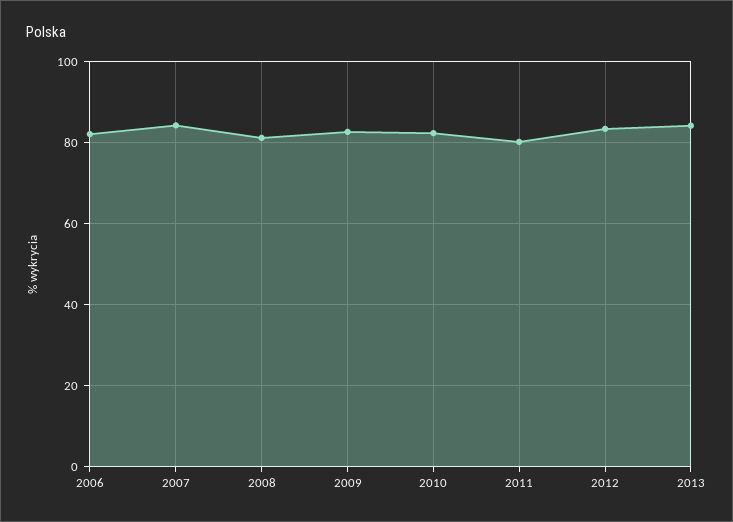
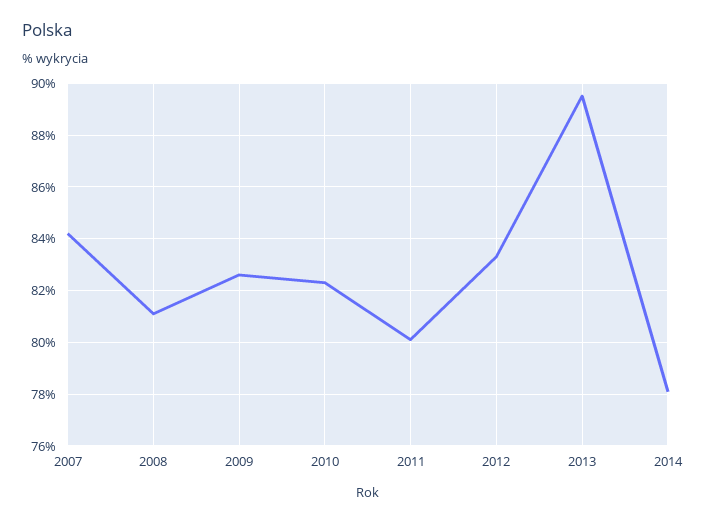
2006: 82 -> none
2013: 84 -> 89.5
2014: none -> 78

